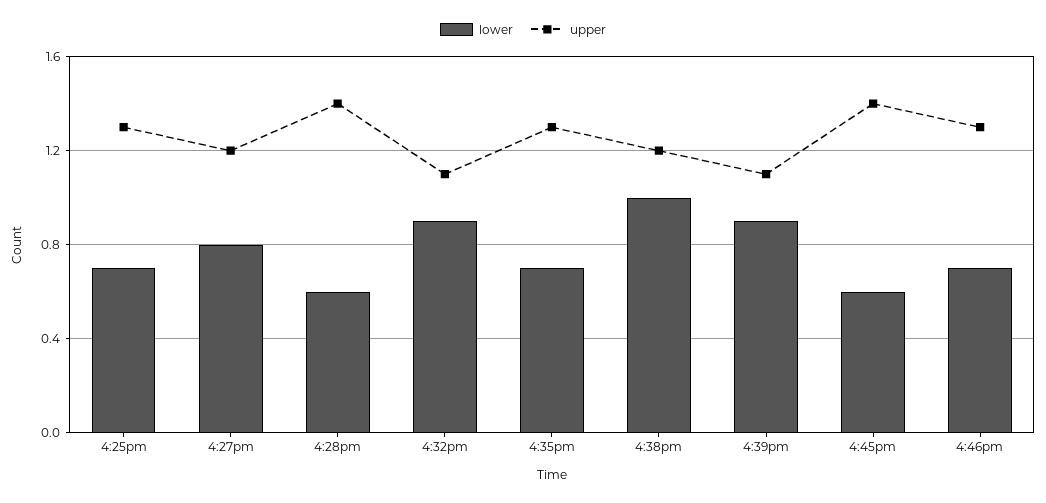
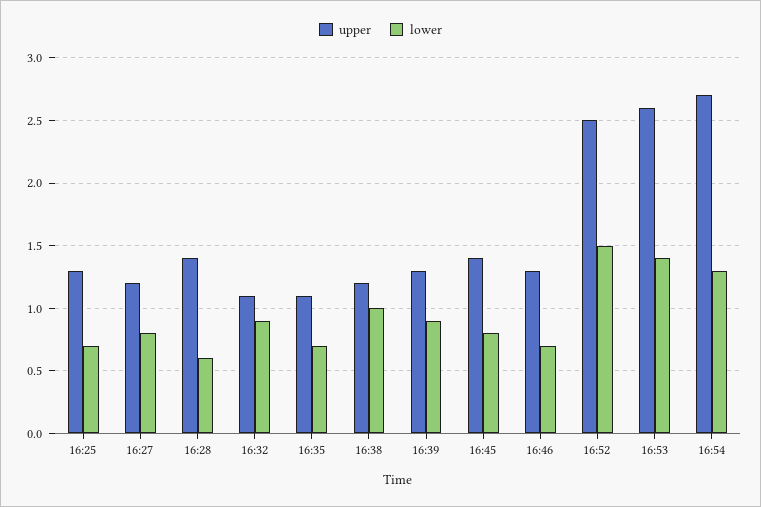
upper, 4:35pm: 1.3 -> 1.1
upper, 4:39pm: 1.1 -> 1.3
lower, 4:45pm: 0.6 -> 0.8
upper, 16:52: none -> 2.5
lower, 16:52: none -> 1.5
upper, 16:53: none -> 2.6
lower, 16:53: none -> 1.4
upper, 16:54: none -> 2.7
lower, 16:54: none -> 1.3

